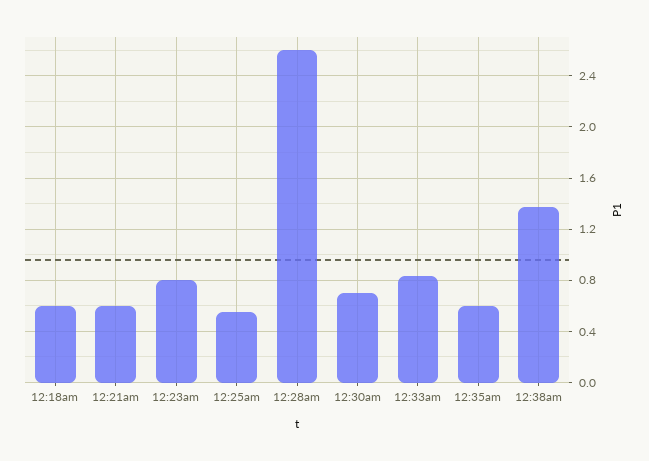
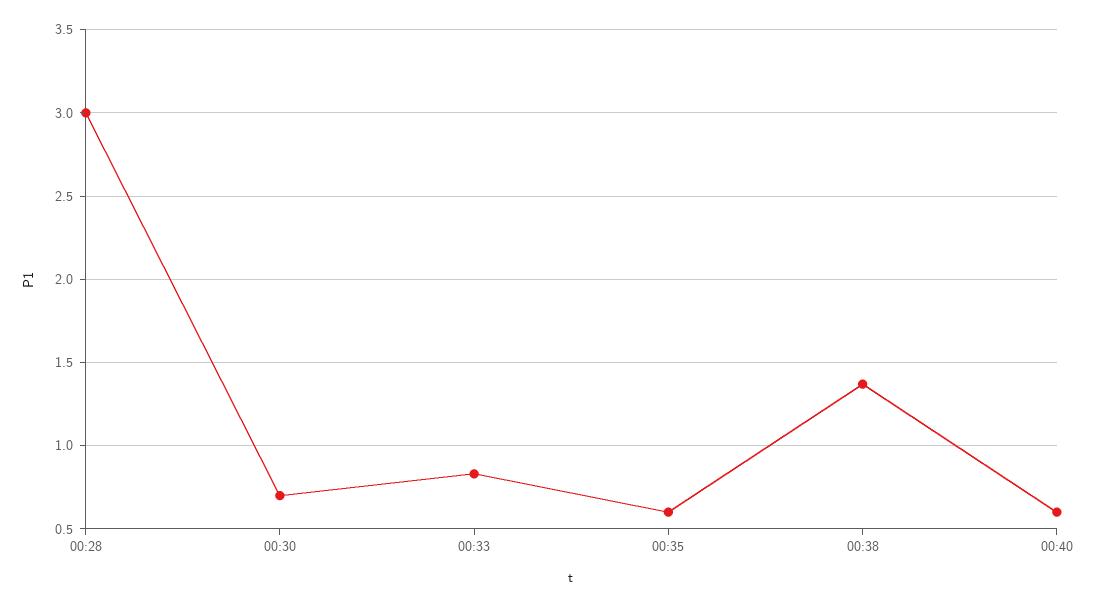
12:18am: 0.6 -> none
12:21am: 0.6 -> none
12:23am: 0.8 -> none
12:25am: 0.55 -> none
12:28am: 2.6 -> 3
00:40: none -> 0.6

